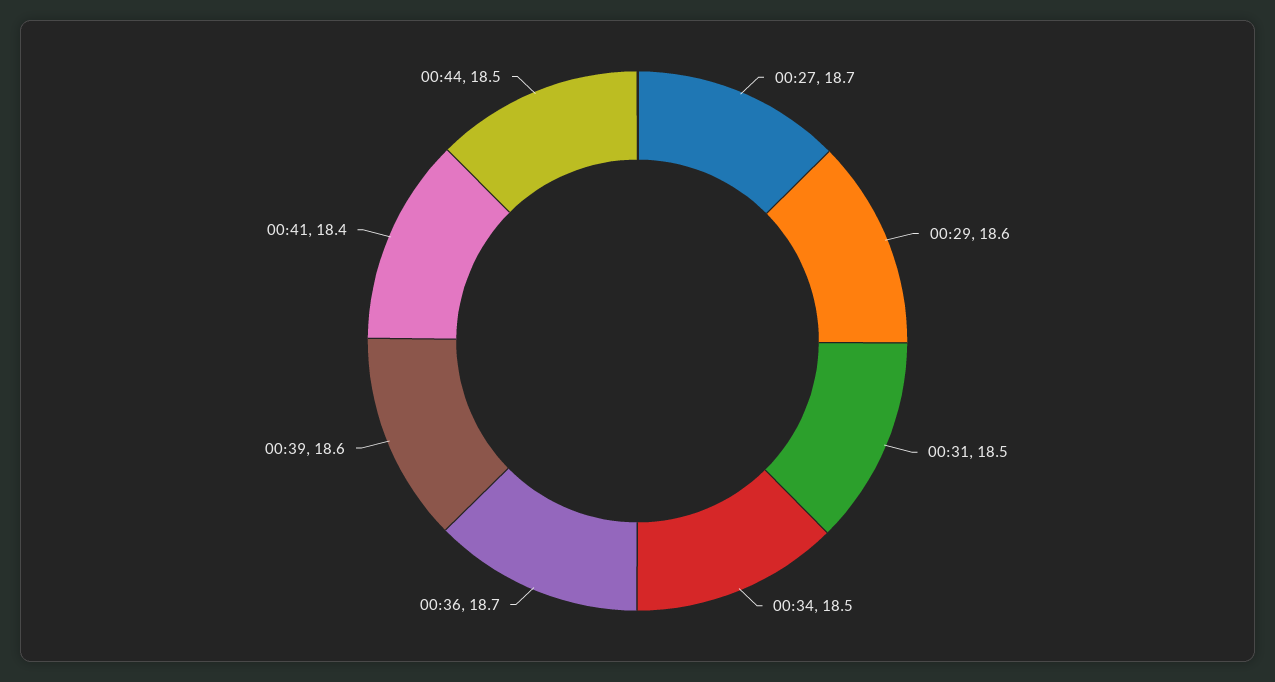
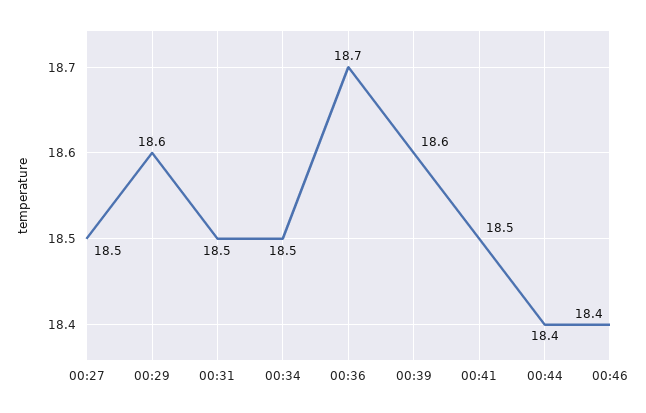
00:27: 18.7 -> 18.5
00:41: 18.4 -> 18.5
00:44: 18.5 -> 18.4
00:46: none -> 18.4

